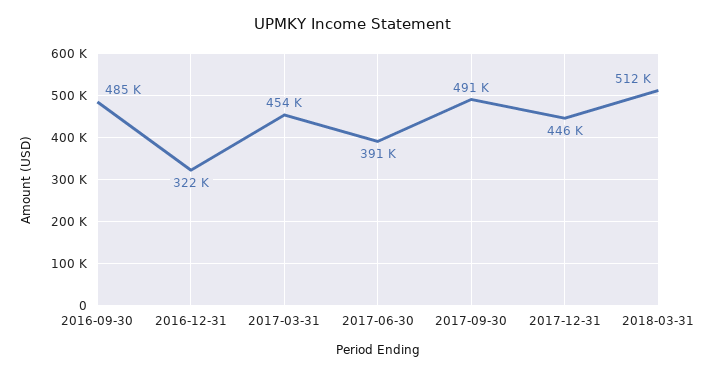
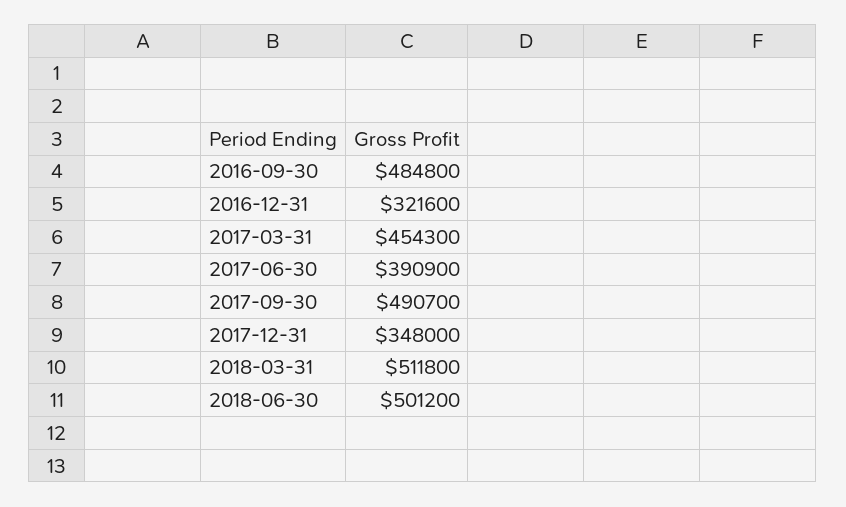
2017-12-31: 446000 -> 348000
2018-06-30: none -> 501200

